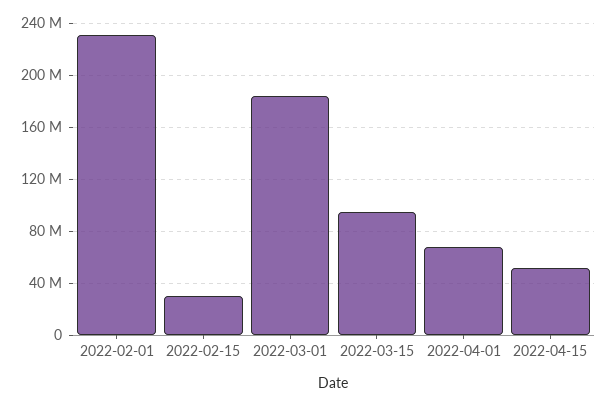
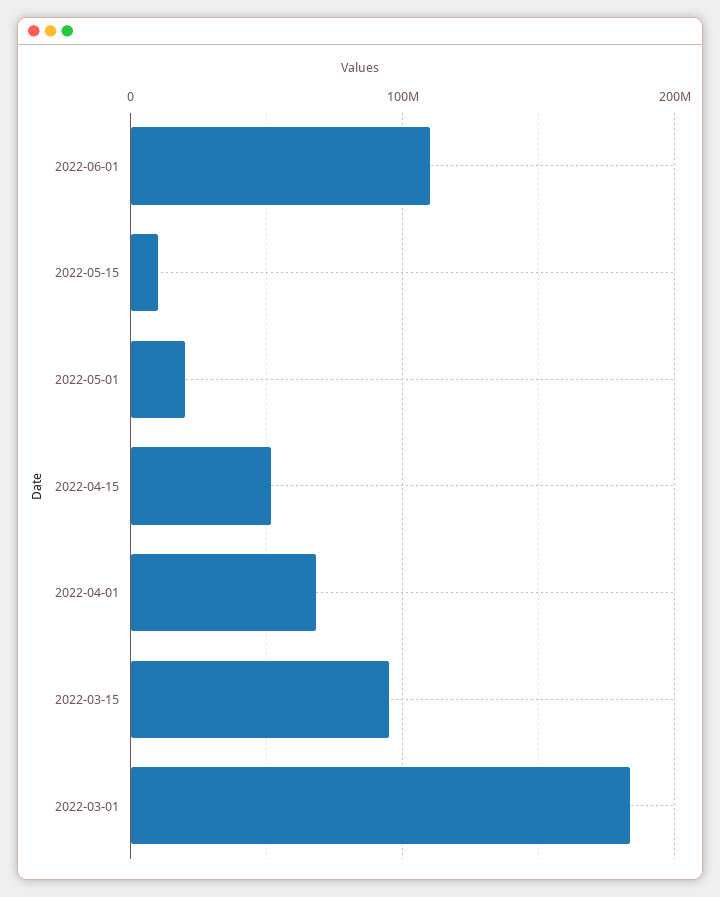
2022-02-01: 230000000 -> none
2022-02-15: 30000000 -> none
2022-06-01: none -> 110000000
2022-05-15: none -> 10000000
2022-05-01: none -> 20000000

